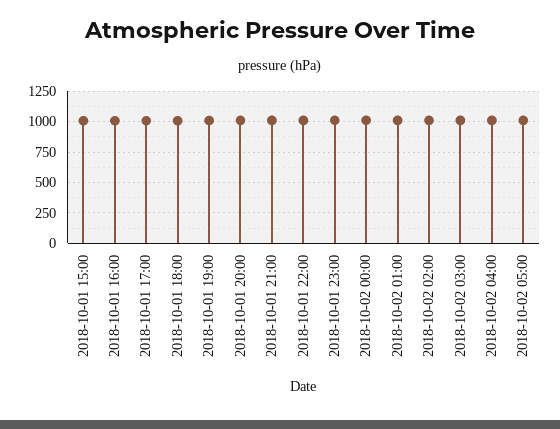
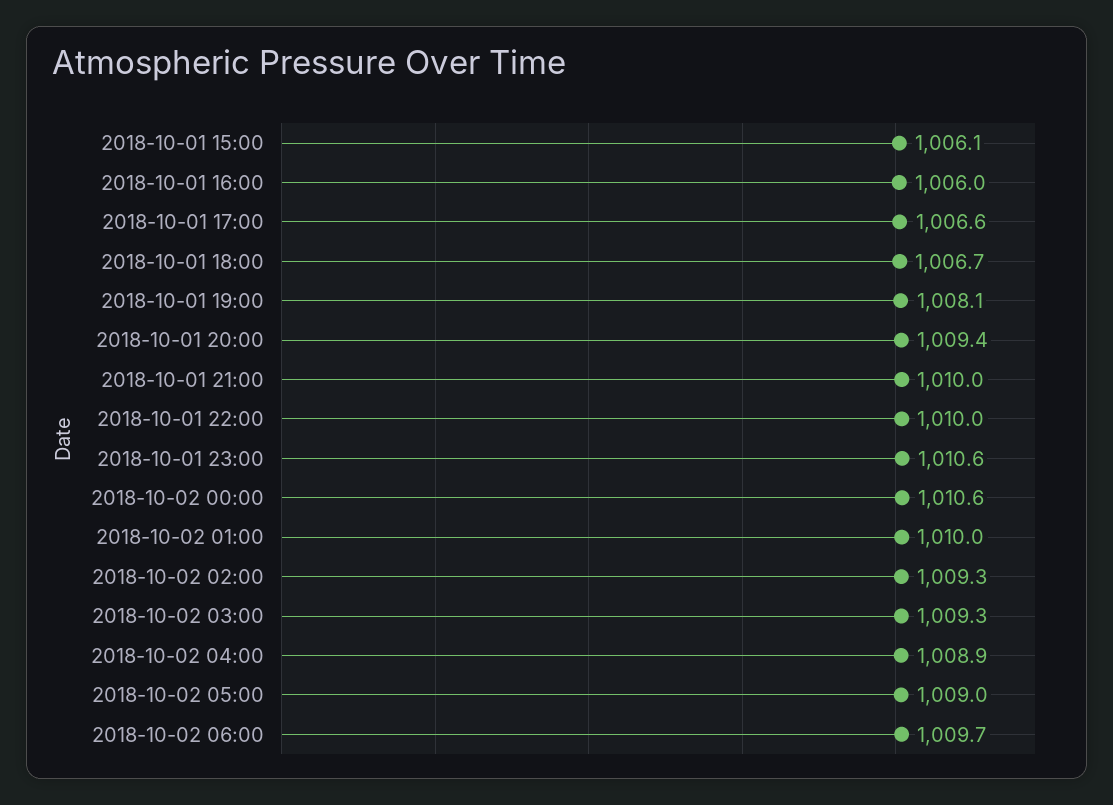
2018-10-02 06:00: none -> 1009.7

